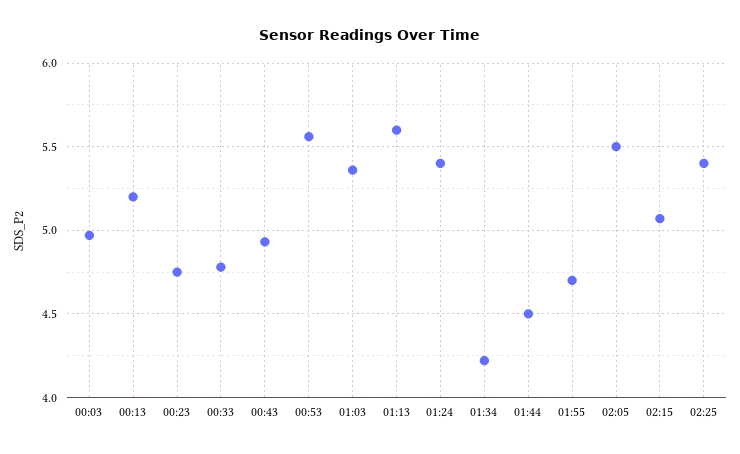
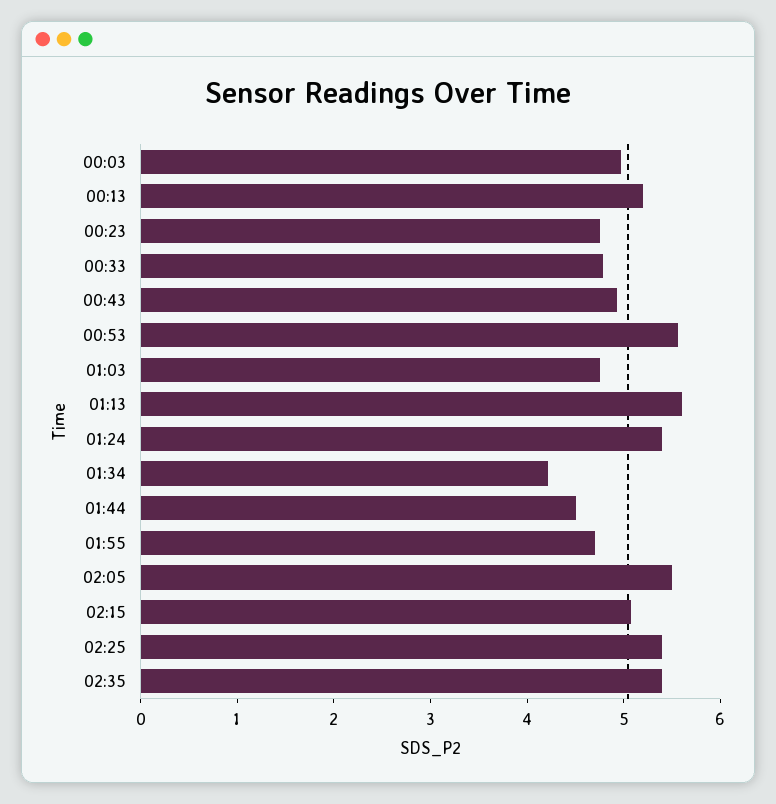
01:03: 5.35 -> 4.8
02:35: none -> 5.4

